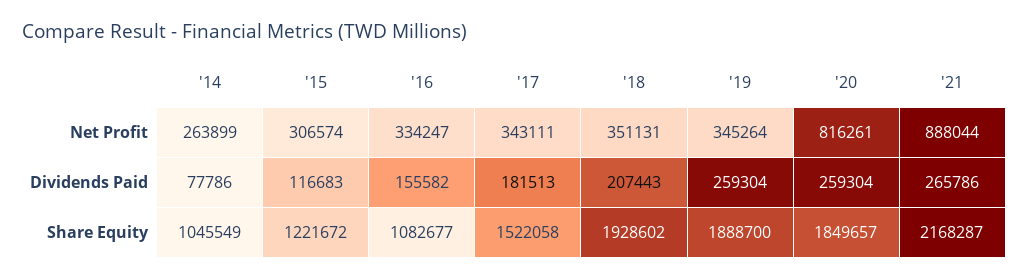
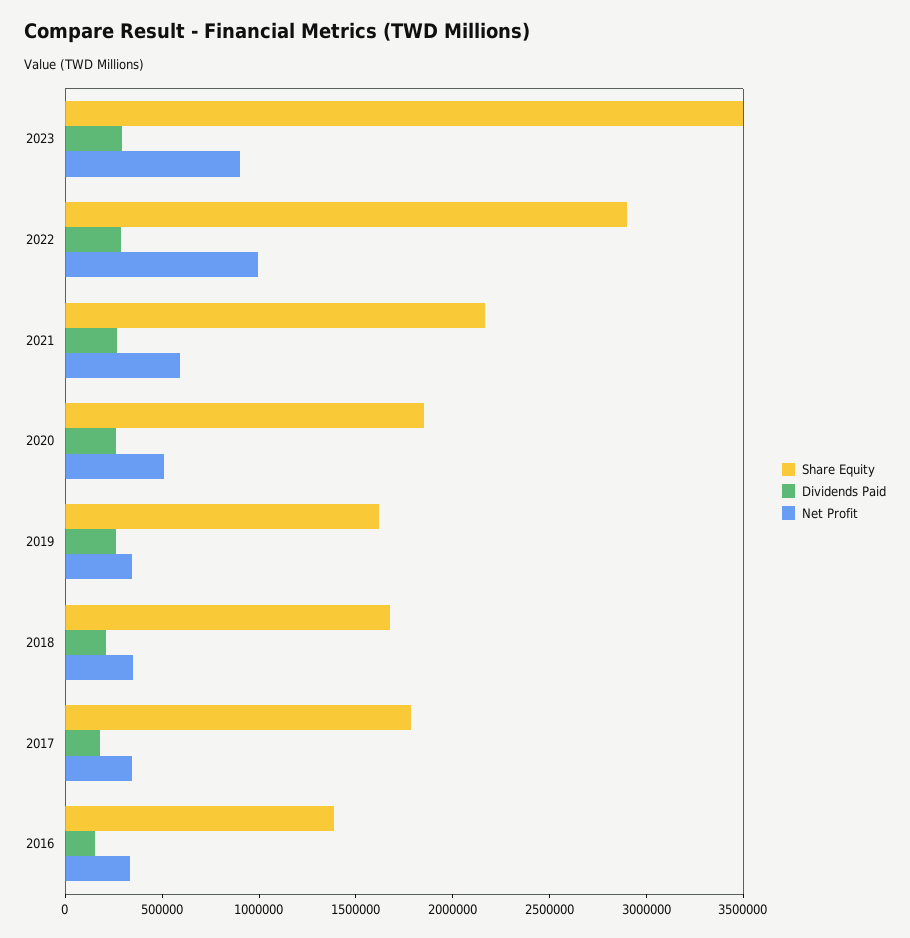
Net Profit, '14: 263899 -> none
Net Profit, '15: 306574 -> none
Net Profit, '20: 816261 -> 500000
Net Profit, '21: 888044 -> 600000
Dividends Paid, '14: 77786 -> none
Dividends Paid, '15: 116683 -> none
Share Equity, '14: 1045549 -> none
Share Equity, '15: 1221672 -> none
Share Equity, '16: 1082677 -> 1400000
Share Equity, '17: 1522058 -> 1800000
Share Equity, '18: 1928602 -> 1700000
Share Equity, '19: 1888700 -> 1600000
Share Equity, 2023: none -> 3500000
Dividends Paid, 2023: none -> 300000
Net Profit, 2023: none -> 900000
Share Equity, 2022: none -> 2900000
Dividends Paid, 2022: none -> 300000
Net Profit, 2022: none -> 1000000

